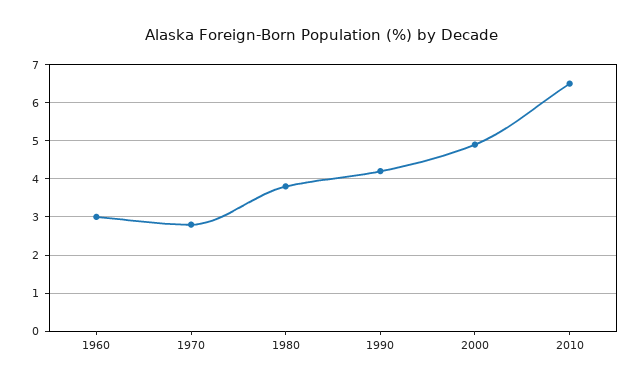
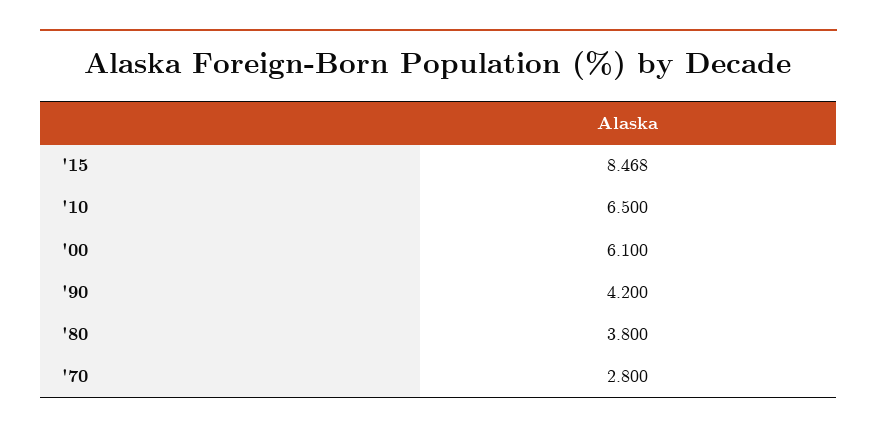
1960: 3 -> none
2000: 5 -> 6.1
'15: none -> 8.468

